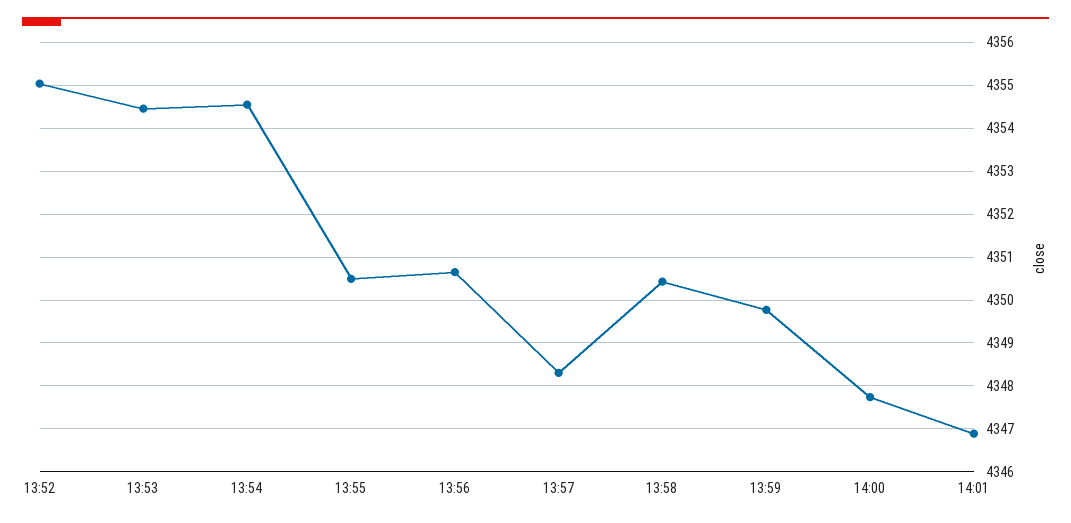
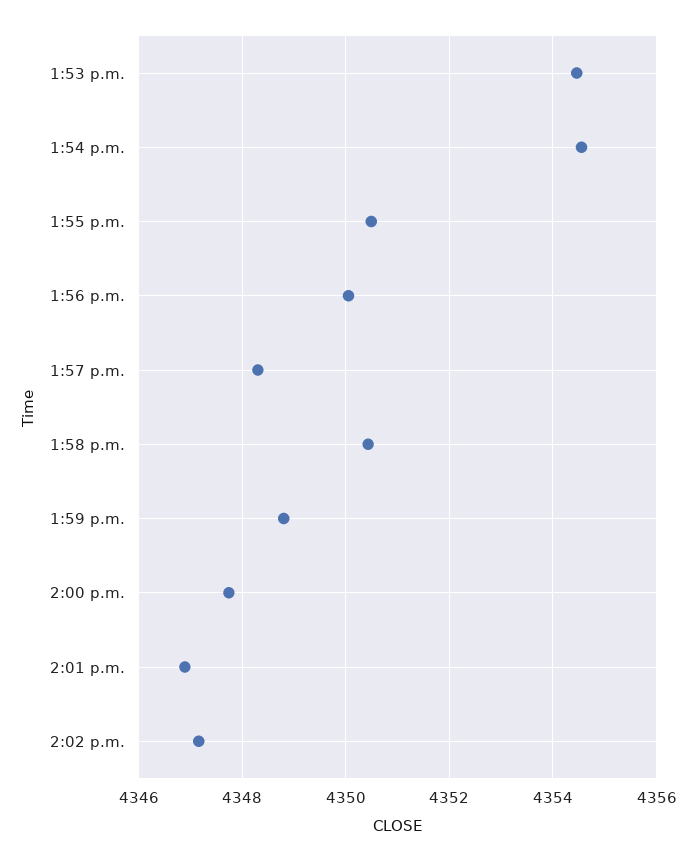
13:52: 4355 -> none
13:56: 4350.6 -> 4350
13:59: 4349.8 -> 4348.8
2:02 p.m.: none -> 4347.2

